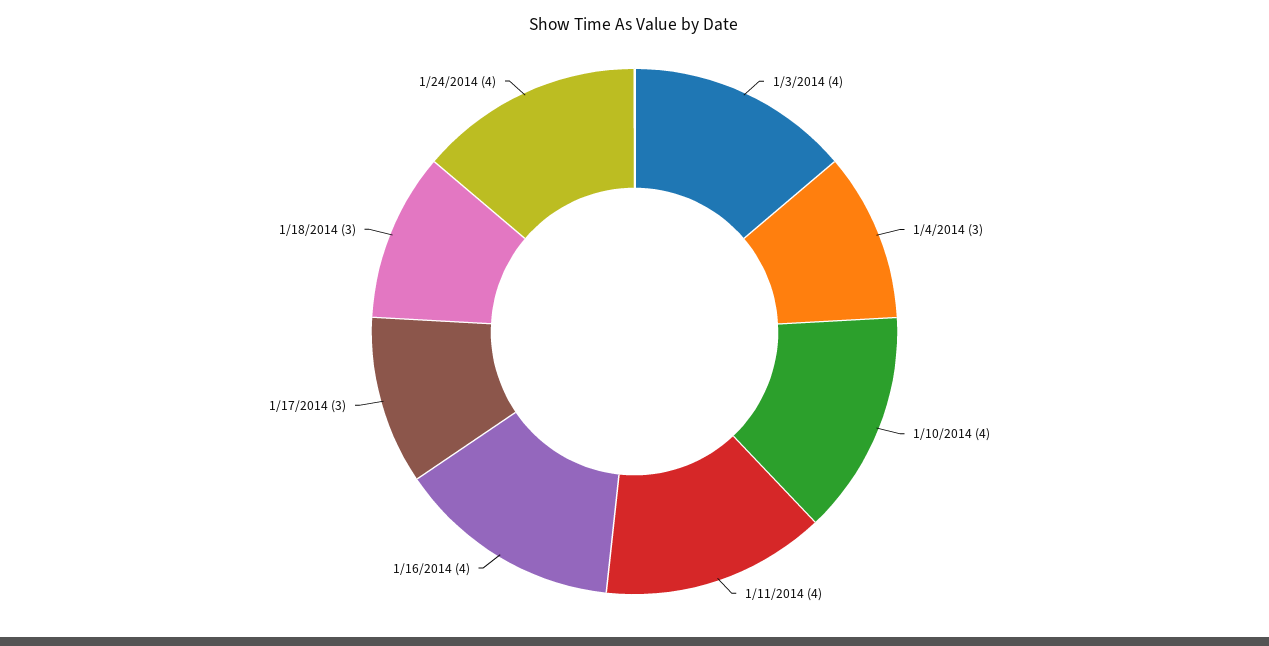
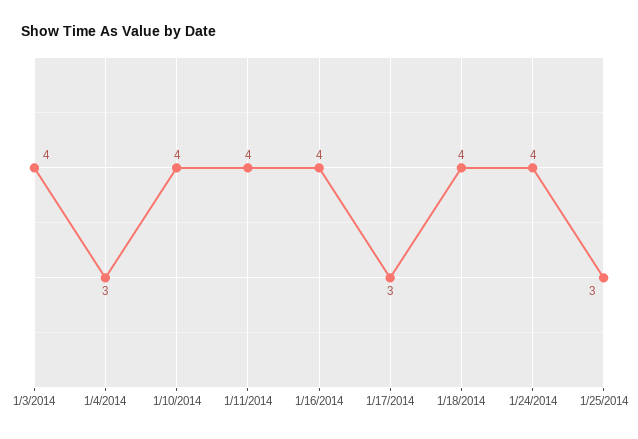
1/18/2014: 3 -> 4
1/25/2014: none -> 3

